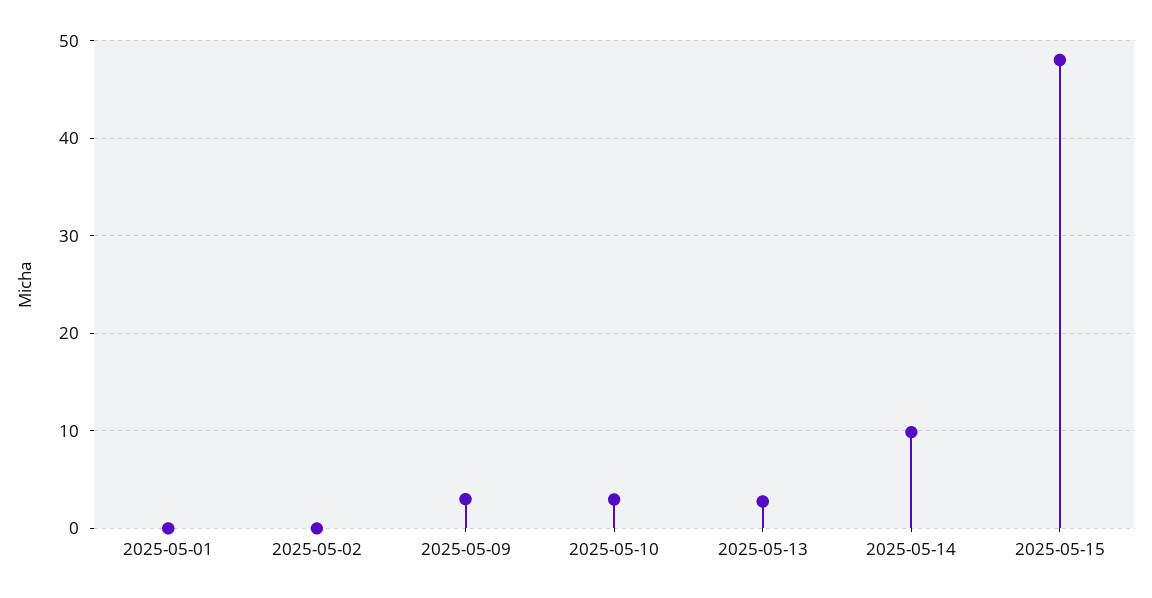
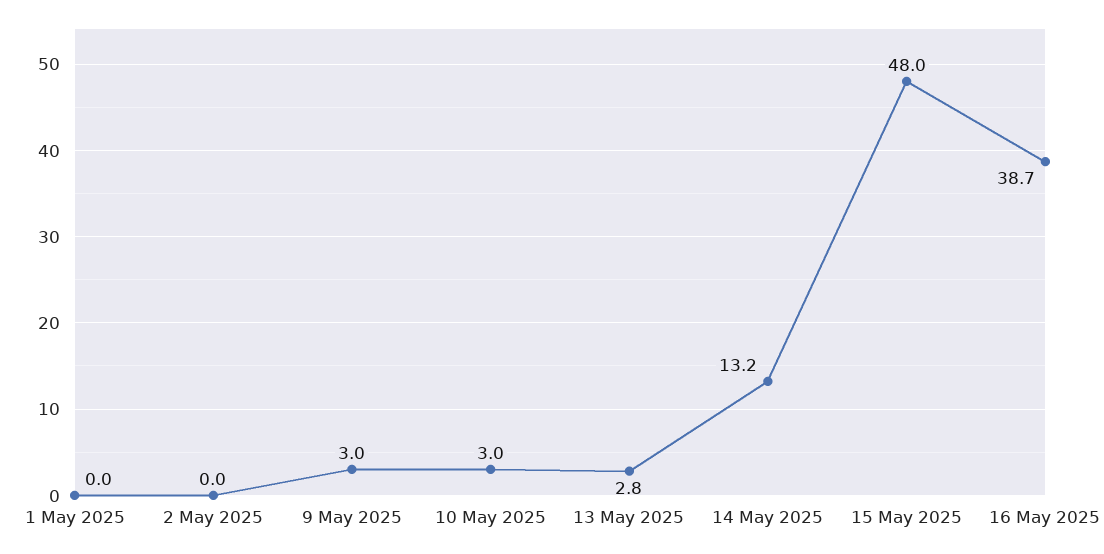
2025-05-14: 10 -> 13.2
16 May 2025: none -> 38.7

